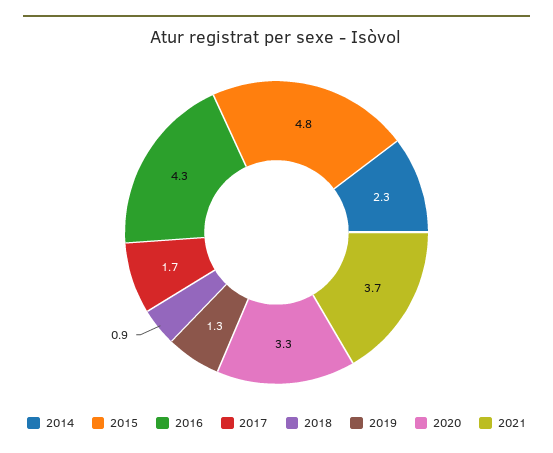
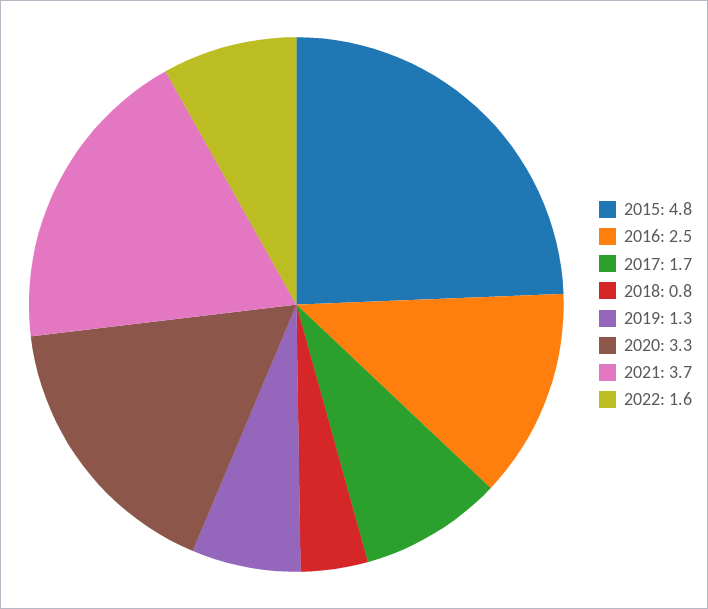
2014: 2.3 -> none
2016: 4.3 -> 2.5
2018: 0.9 -> 0.8
2022: none -> 1.6

